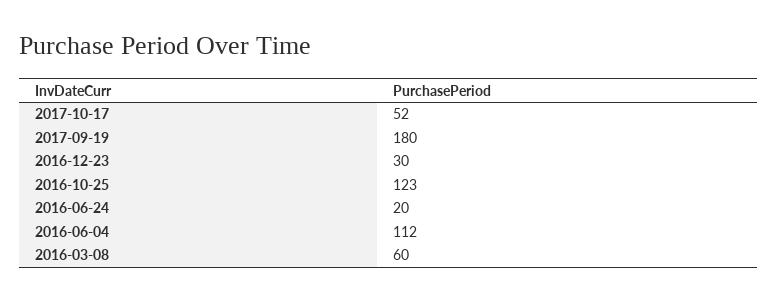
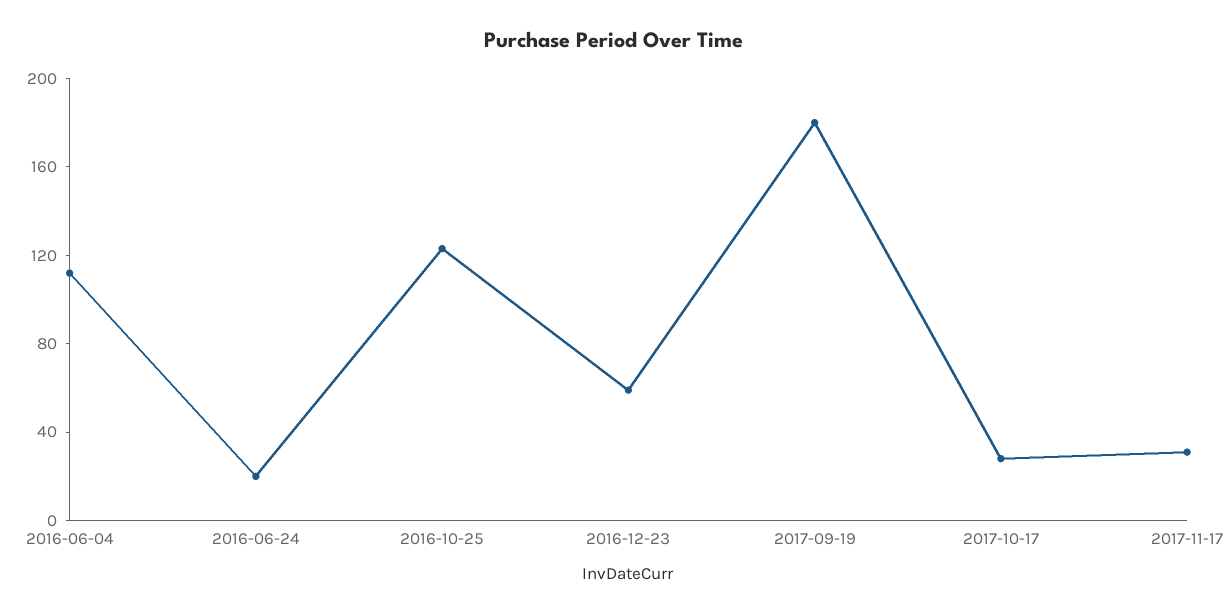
2017-10-17: 52 -> 30
2016-12-23: 30 -> 60
2016-03-08: 60 -> none
2017-11-17: none -> 30

